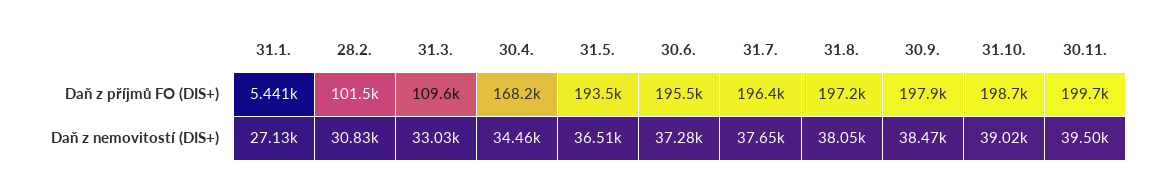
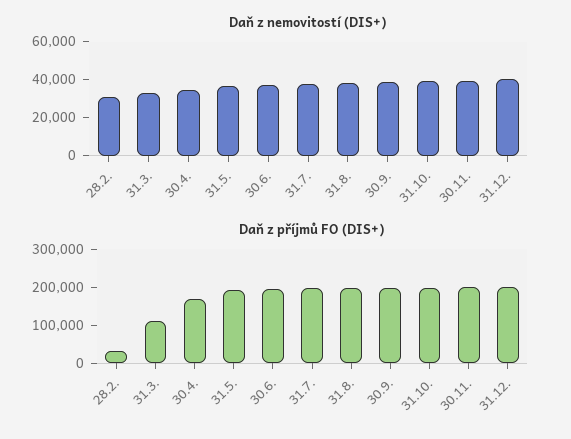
Daň z příjmů FO (DIS+), 31.1.: 5441 -> none
Daň z příjmů FO (DIS+), 28.2.: 101500 -> 25000
Daň z nemovitostí (DIS+), 31.1.: 27130 -> none
Daň z nemovitostí (DIS+), 31.12.: none -> 40000
Daň z příjmů FO (DIS+), 31.12.: none -> 200000

